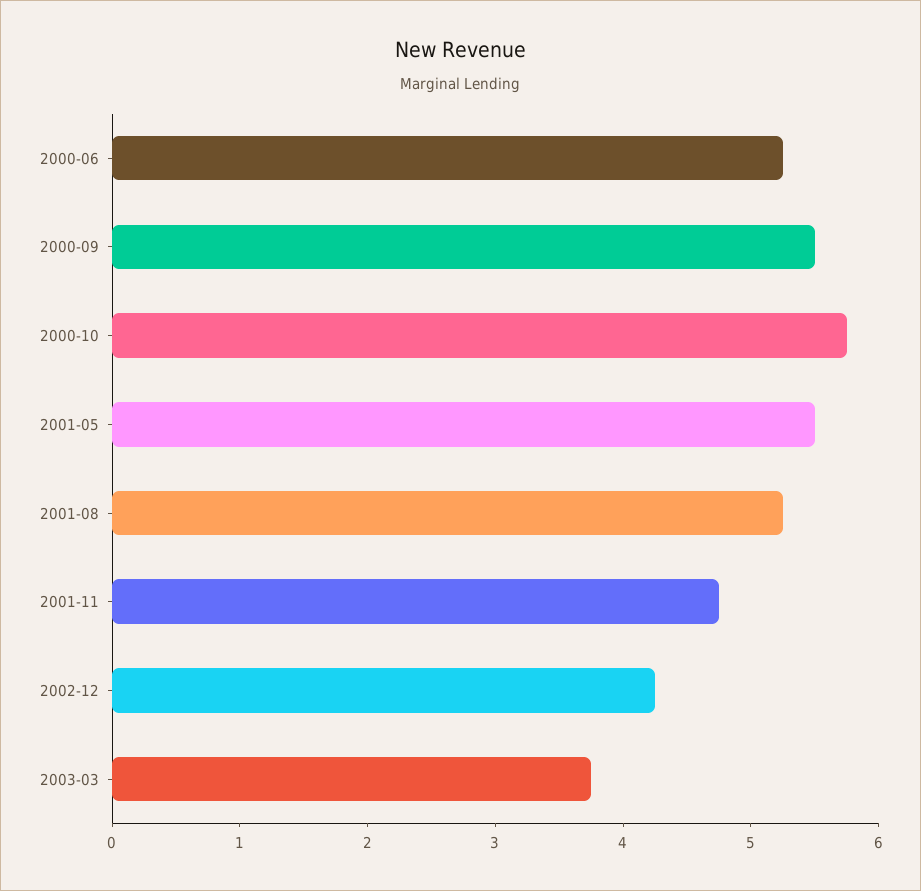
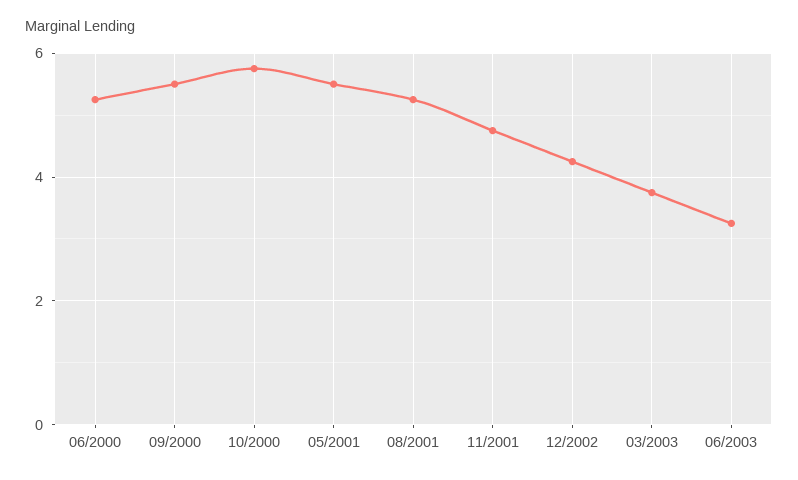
06/2003: none -> 3.2

